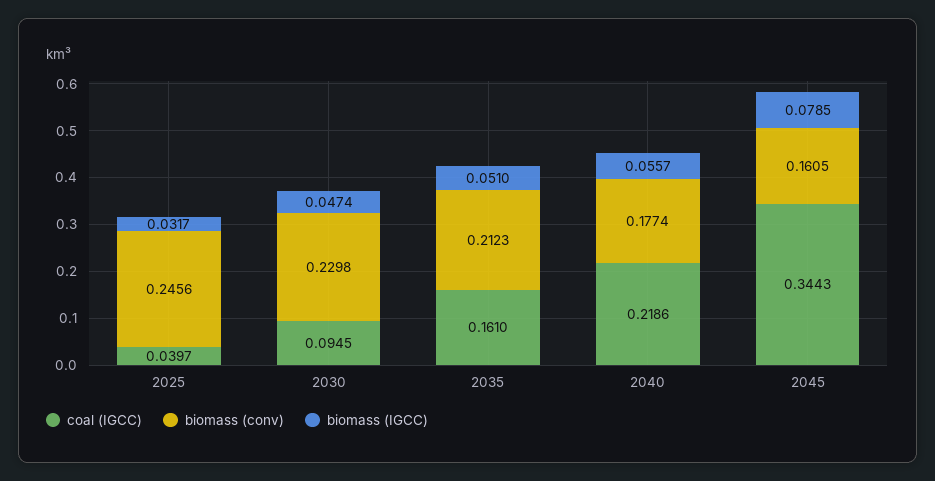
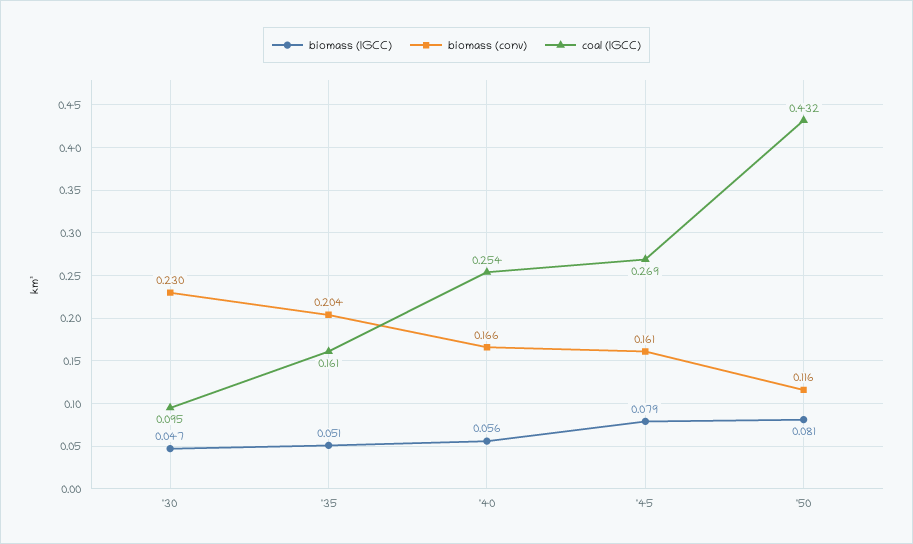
coal (IGCC), 2025: 0.0397 -> none
biomass (conv), 2025: 0.2456 -> none
biomass (IGCC), 2025: 0.0317 -> none
biomass (conv), 2035: 0.2123 -> 0.204
coal (IGCC), 2040: 0.2186 -> 0.254
biomass (conv), 2040: 0.1774 -> 0.166
coal (IGCC), 2045: 0.3443 -> 0.269
biomass (IGCC), '50: none -> 0.081
biomass (conv), '50: none -> 0.116
coal (IGCC), '50: none -> 0.432

